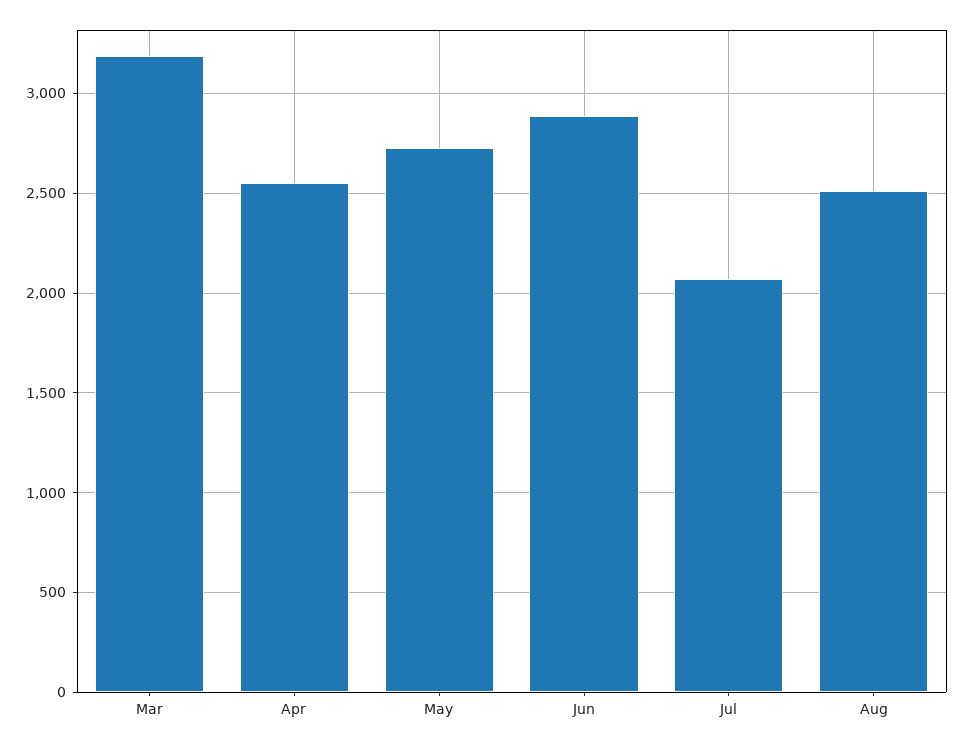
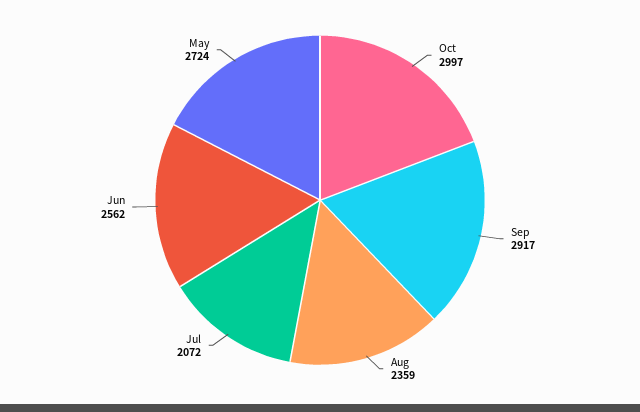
Mar: 3200 -> none
Apr: 2550 -> none
Jun: 2900 -> 2562
Aug: 2500 -> 2359
Oct: none -> 2997
Sep: none -> 2917

